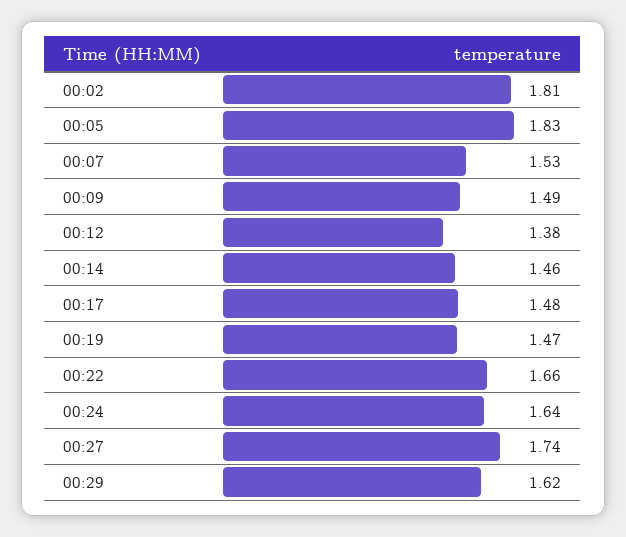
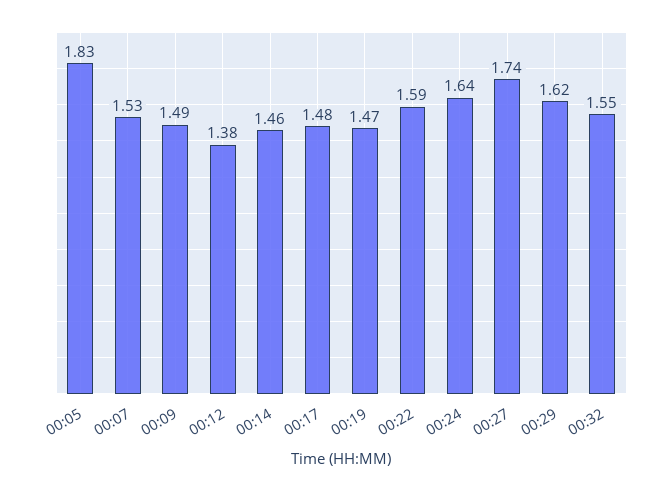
00:02: 1.81 -> none
00:22: 1.66 -> 1.59
00:32: none -> 1.55

